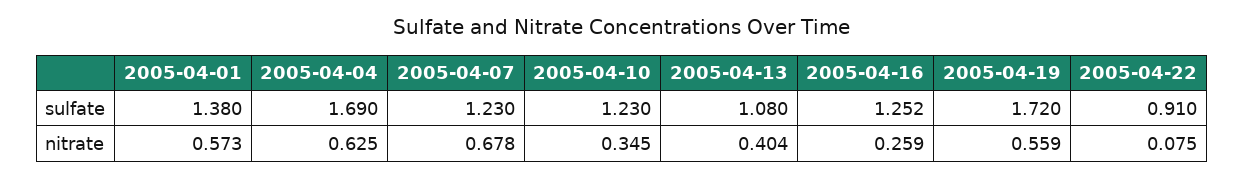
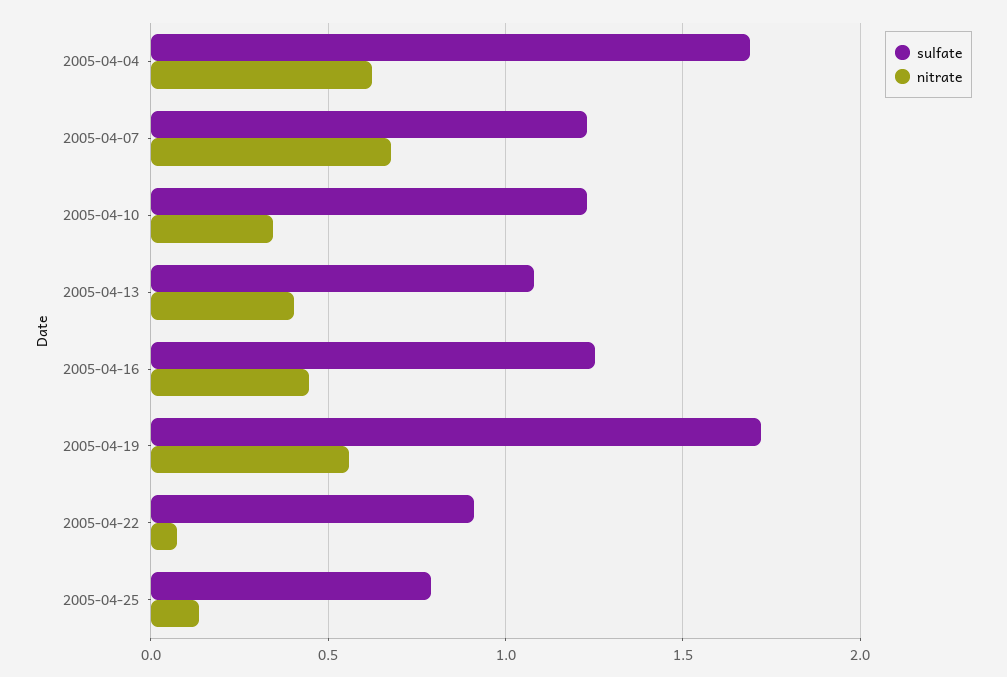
sulfate, 2005-04-01: 1.38 -> none
nitrate, 2005-04-01: 0.573 -> none
nitrate, 2005-04-16: 0.259 -> 0.45
sulfate, 2005-04-25: none -> 0.8
nitrate, 2005-04-25: none -> 0.15

